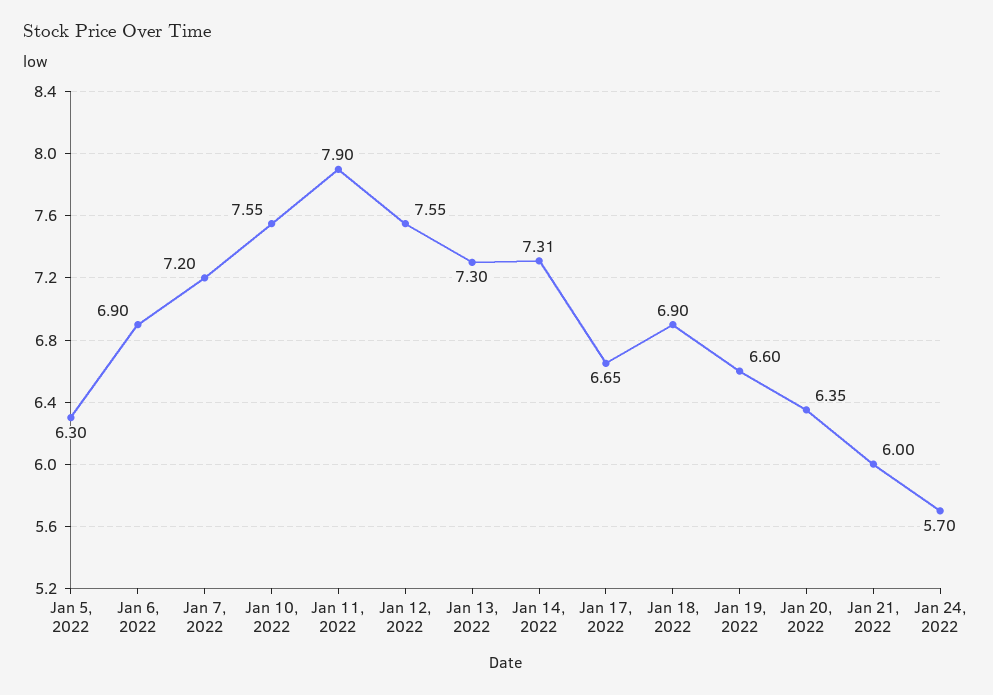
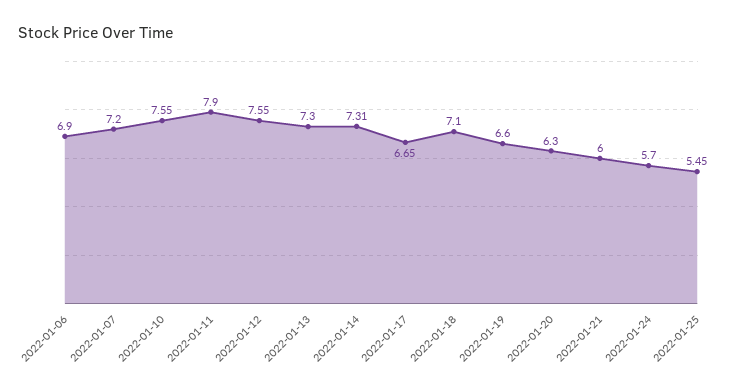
Jan 5, 2022: 6.3 -> none
Jan 18, 2022: 6.9 -> 7.1
Jan 20, 2022: 6.35 -> 6.3
2022-01-25: none -> 5.45

